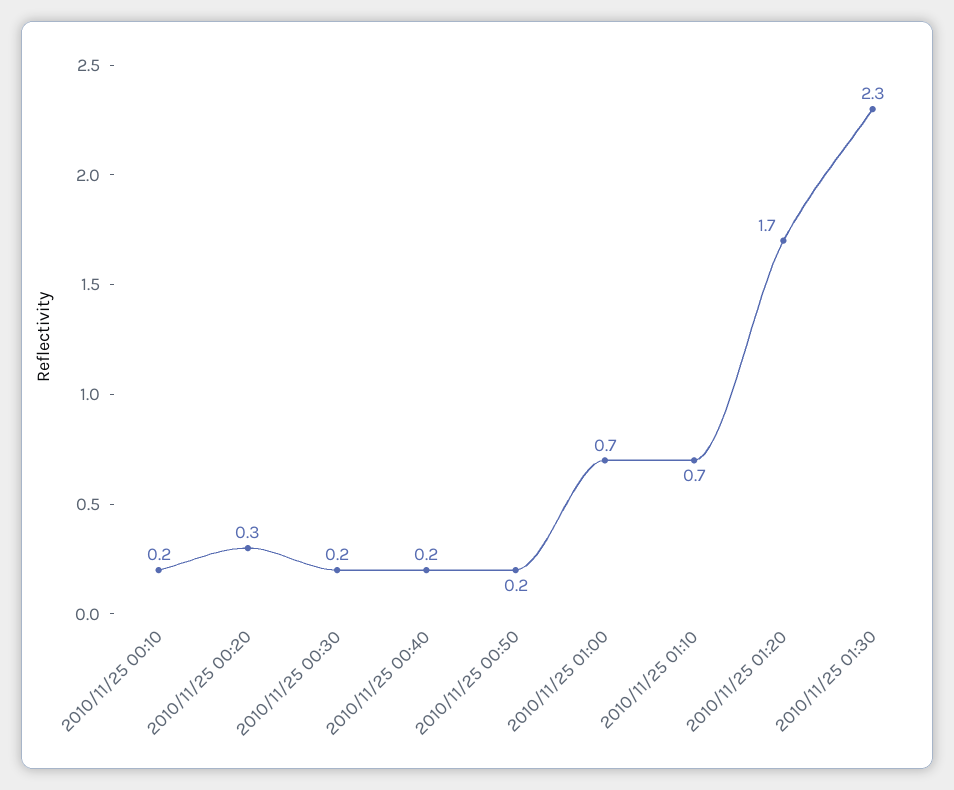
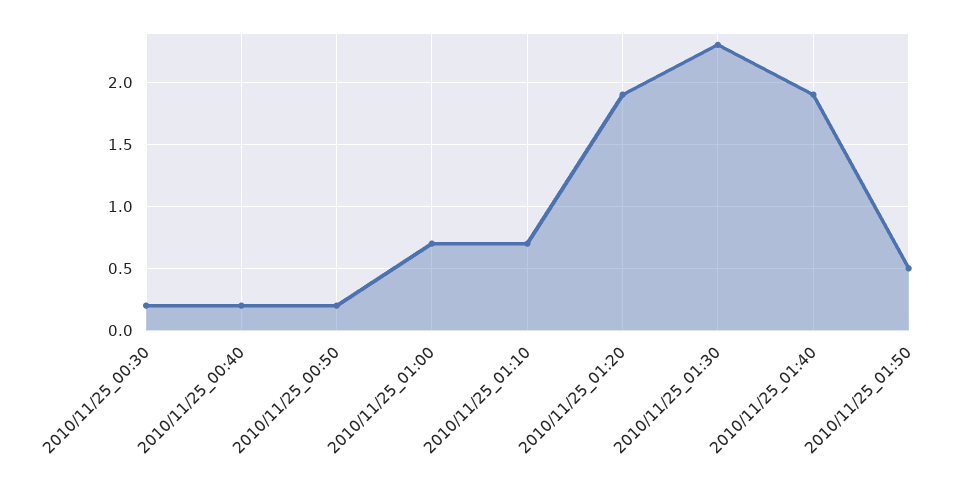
2010/11/25 00:10: 0.2 -> none
2010/11/25 00:20: 0.3 -> none
2010/11/25 01:20: 1.7 -> 1.9
2010/11/25_01:40: none -> 1.9
2010/11/25_01:50: none -> 0.5

